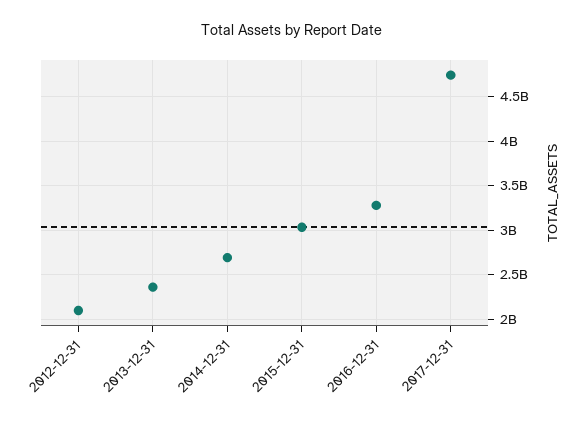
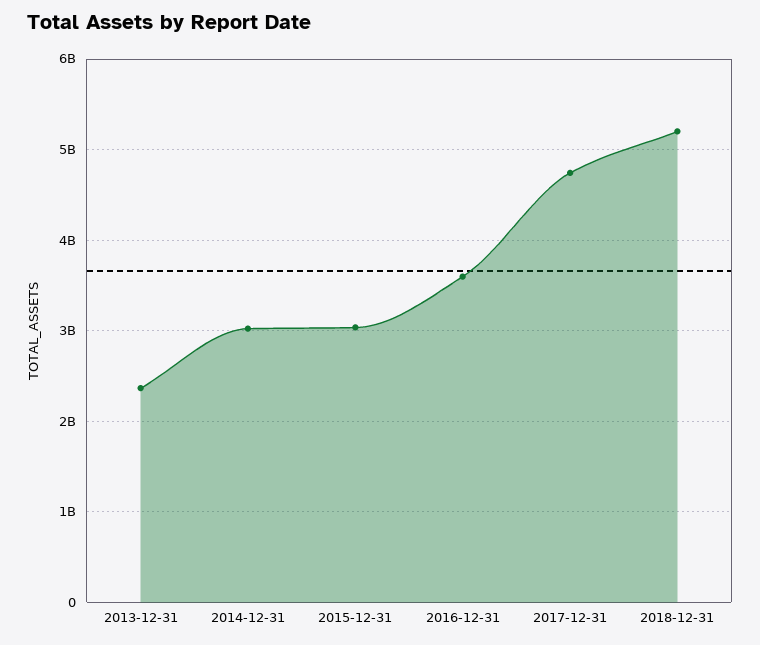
2012-12-31: 2100000000 -> none
2014-12-31: 2700000000 -> 3000000000
2016-12-31: 3300000000 -> 3600000000
2018-12-31: none -> 5200000000

